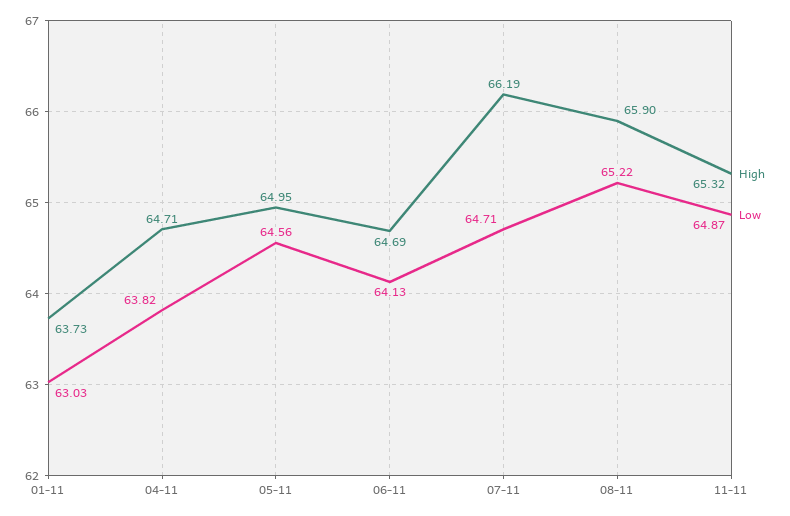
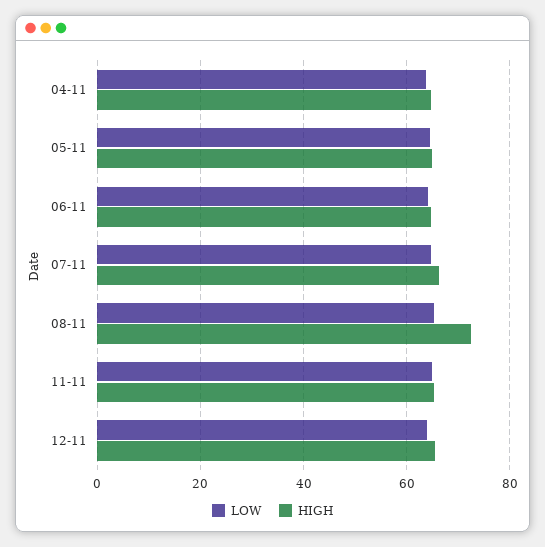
High, 01-11: 63.73 -> none
Low, 01-11: 63.03 -> none
High, 08-11: 65.9 -> 72
Low, 12-11: none -> 64
High, 12-11: none -> 66

